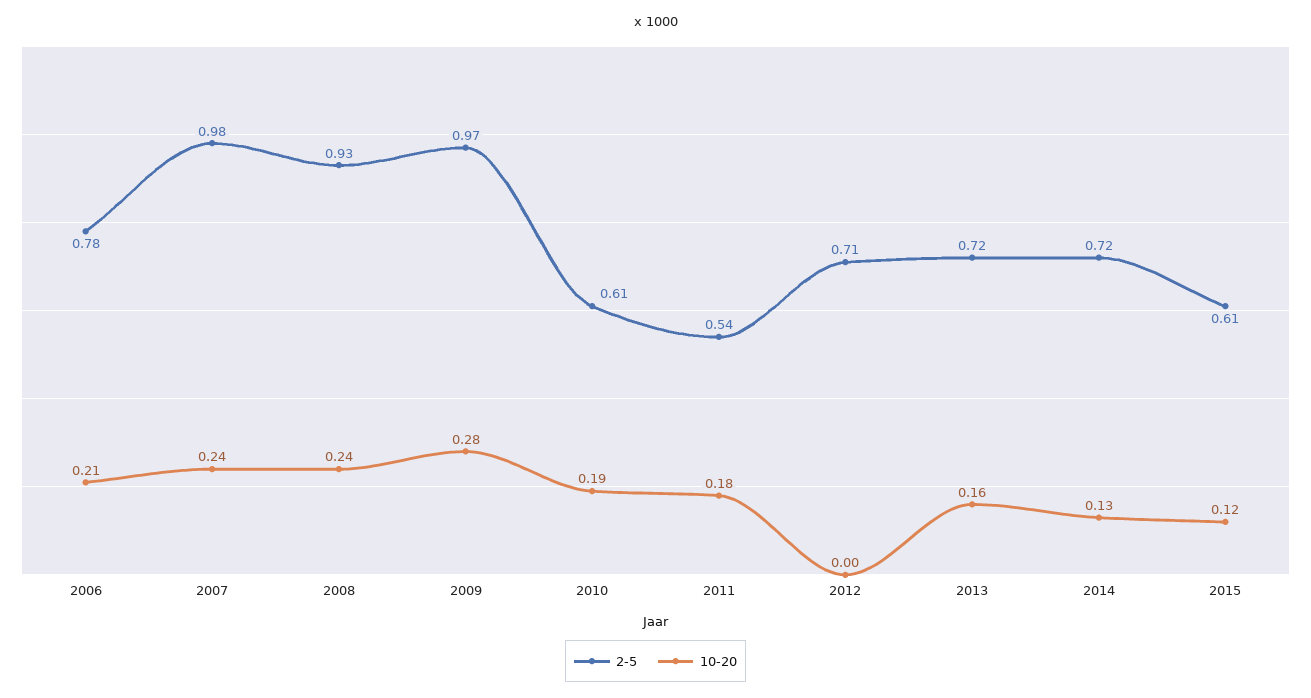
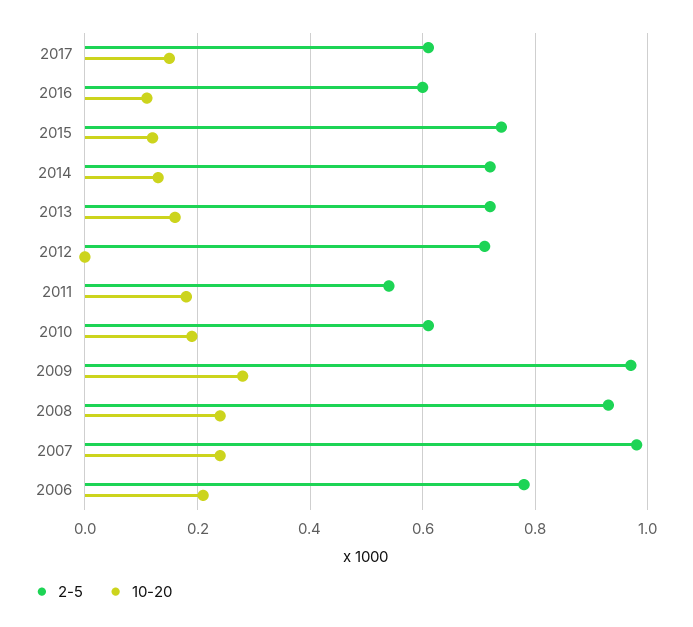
2-5, 2015: 0.61 -> 0.75
2-5, 2017: none -> 0.6
10-20, 2017: none -> 0.15
2-5, 2016: none -> 0.6
10-20, 2016: none -> 0.1

